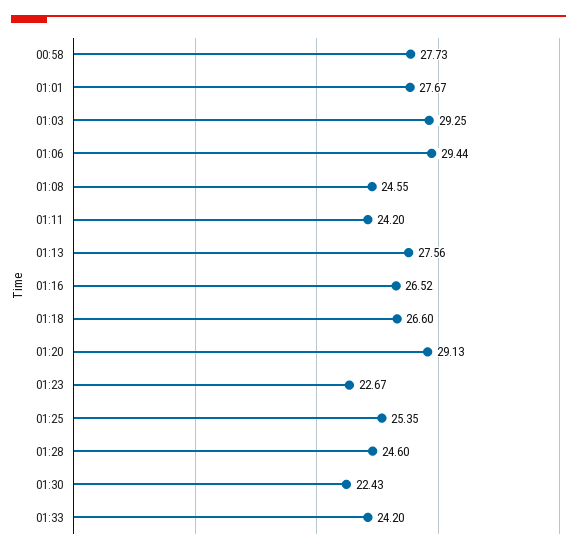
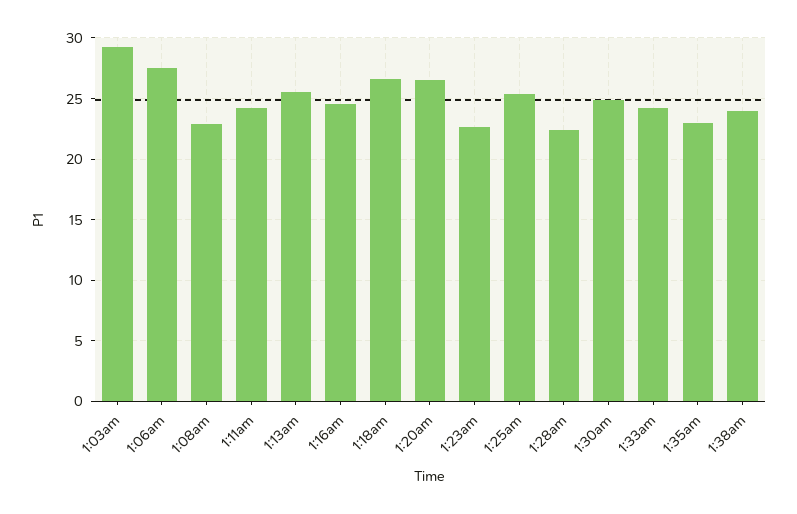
00:58: 27.73 -> none
01:01: 27.67 -> none
01:06: 29.44 -> 27.5
01:08: 24.55 -> 23
01:13: 27.56 -> 25.5
01:16: 26.52 -> 24.5
01:20: 29.13 -> 26.5
01:28: 24.6 -> 22.5
01:30: 22.43 -> 25
1:35am: none -> 23
1:38am: none -> 24

